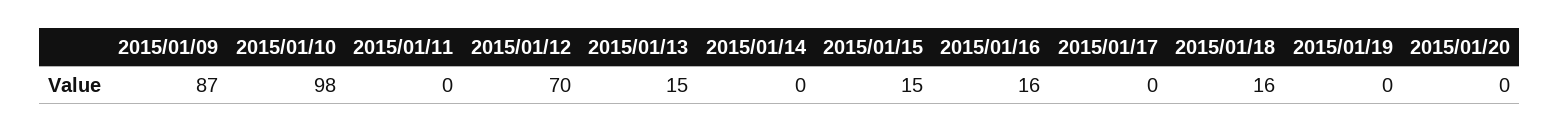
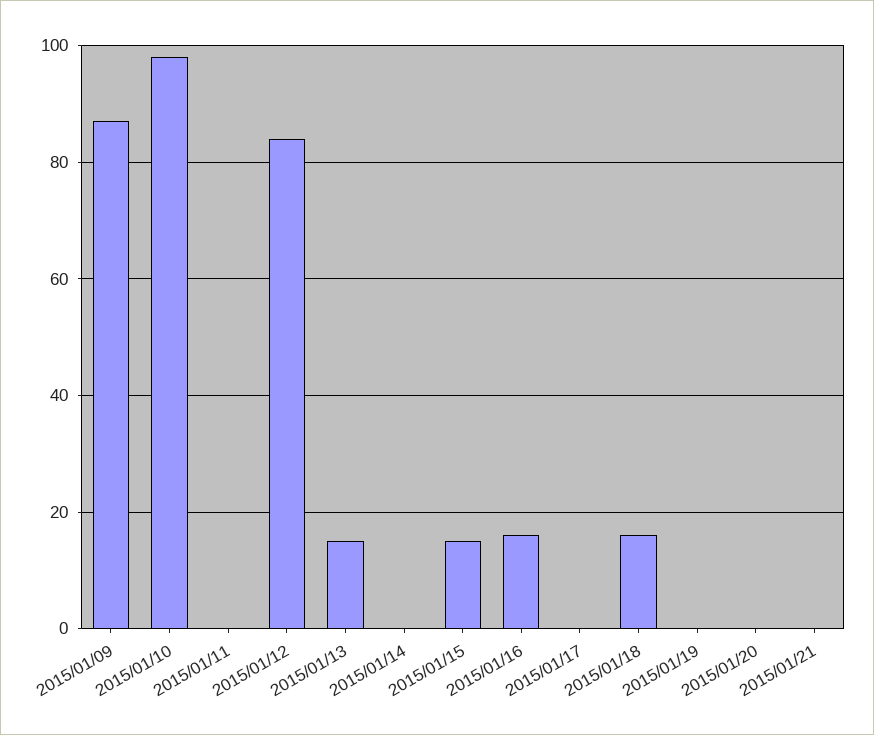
2015/01/12: 70 -> 85
2015/01/21: none -> 0

